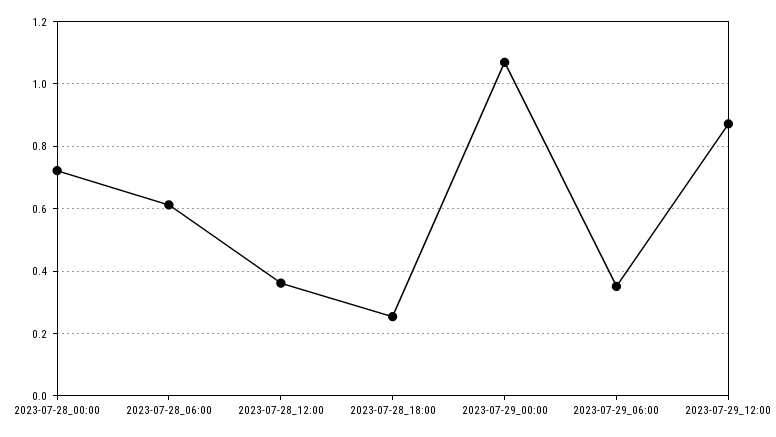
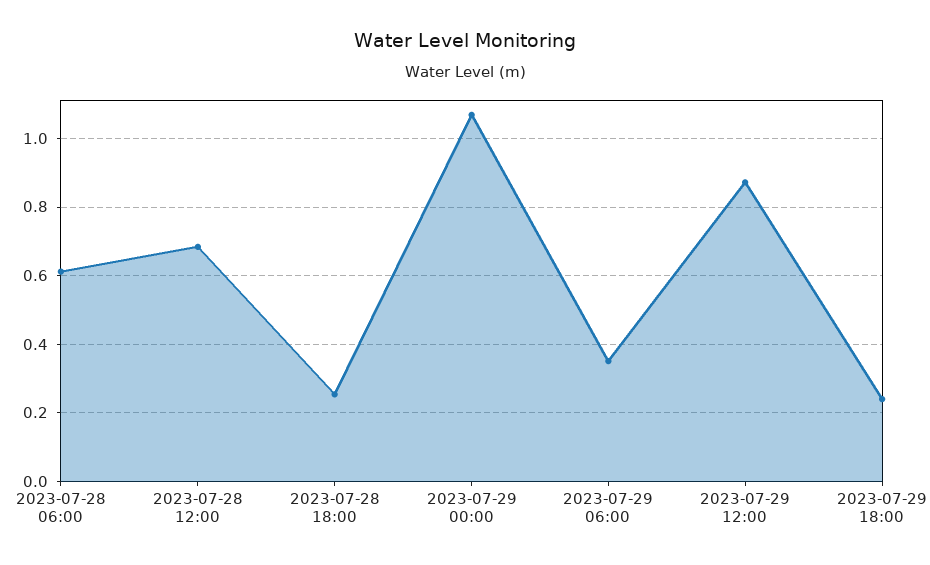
2023-07-28_00:00: 0.72 -> none
2023-07-28_12:00: 0.36 -> 0.68
2023-07-29 18:00: none -> 0.24

